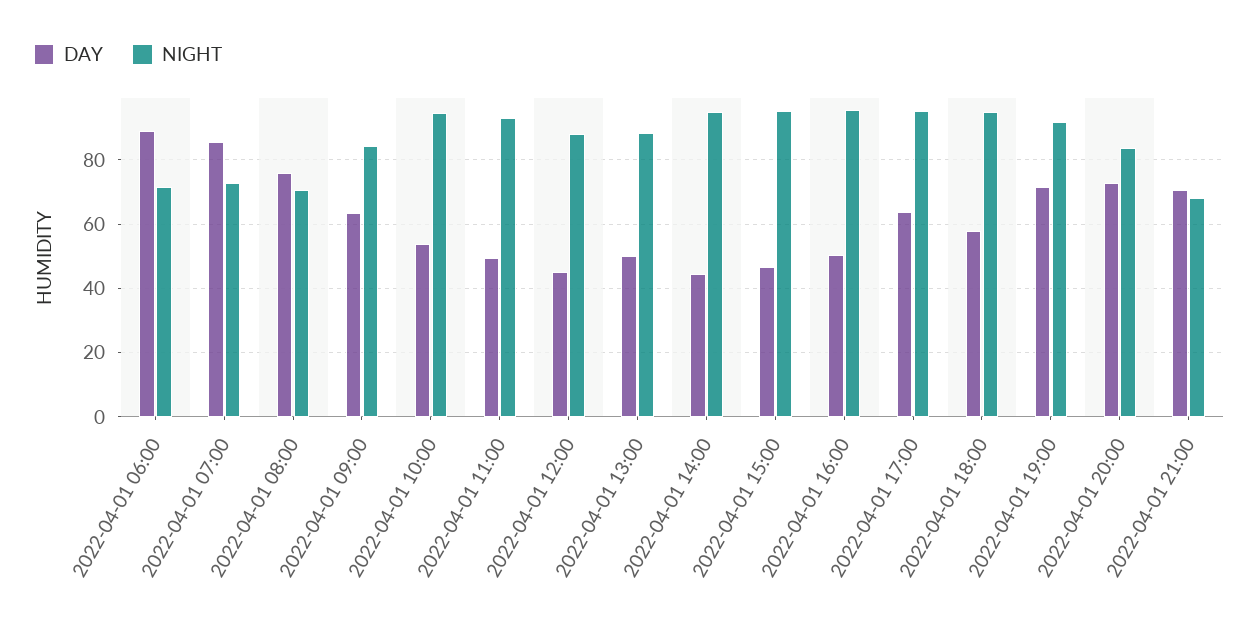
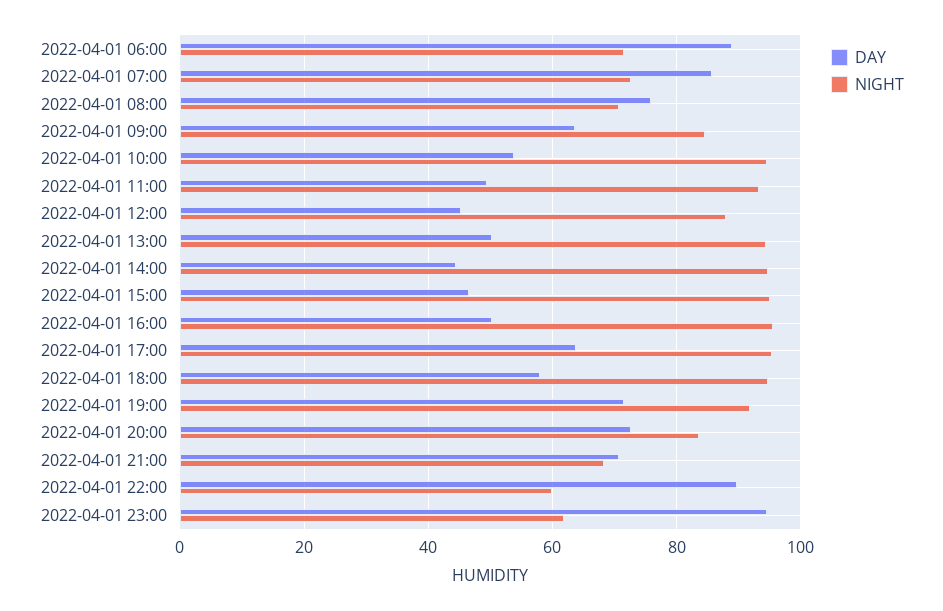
NIGHT, 2022-04-01 13:00: 88 -> 94
DAY, 2022-04-01 22:00: none -> 90
NIGHT, 2022-04-01 22:00: none -> 60
DAY, 2022-04-01 23:00: none -> 94
NIGHT, 2022-04-01 23:00: none -> 62

